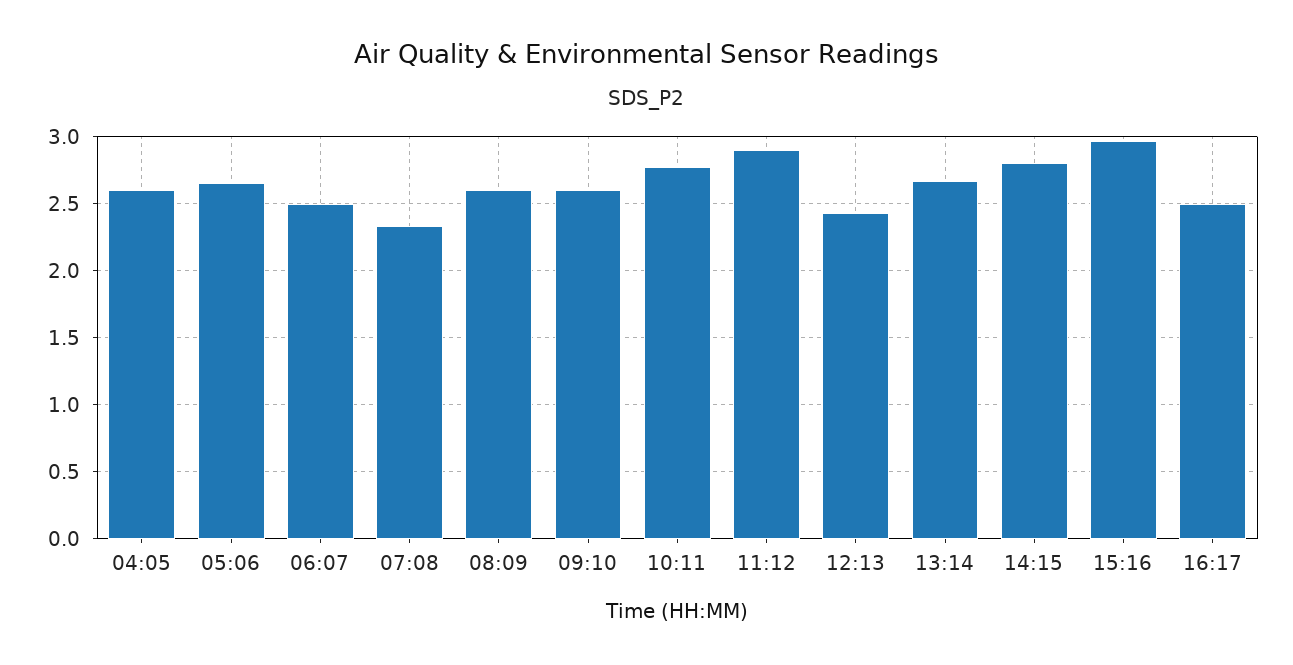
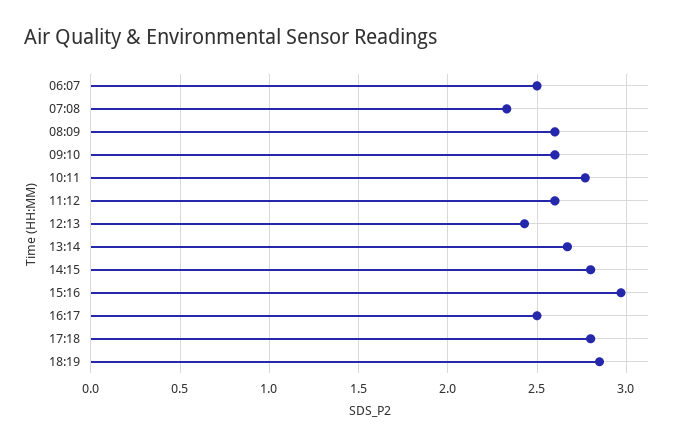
04:05: 2.6 -> none
05:06: 2.65 -> none
11:12: 2.9 -> 2.6
17:18: none -> 2.8
18:19: none -> 2.85

